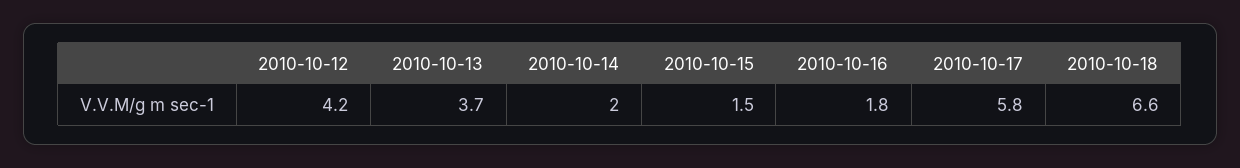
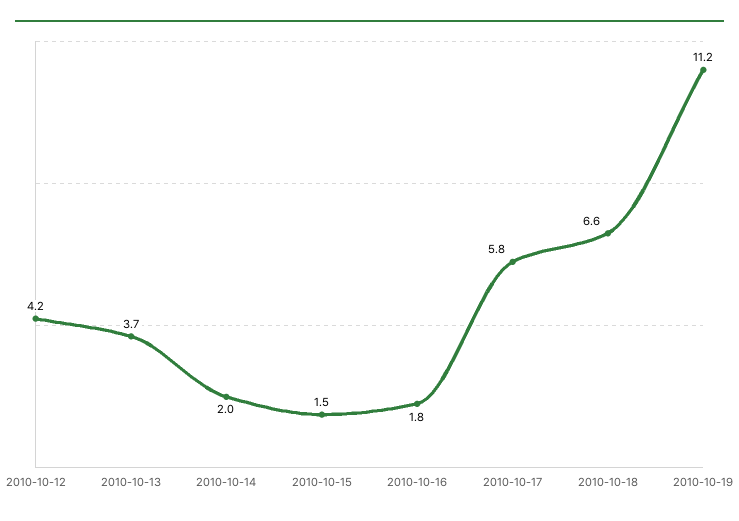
2010-10-19: none -> 11.2

